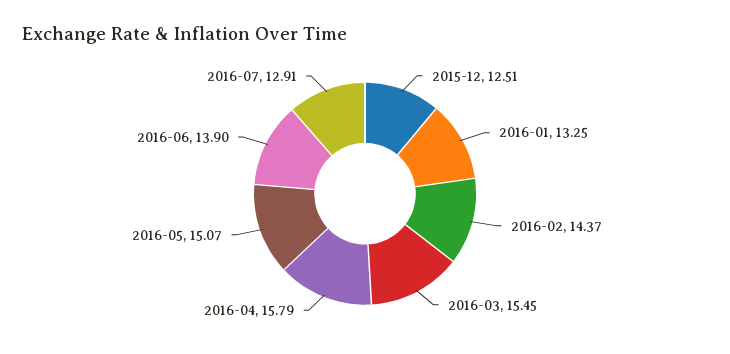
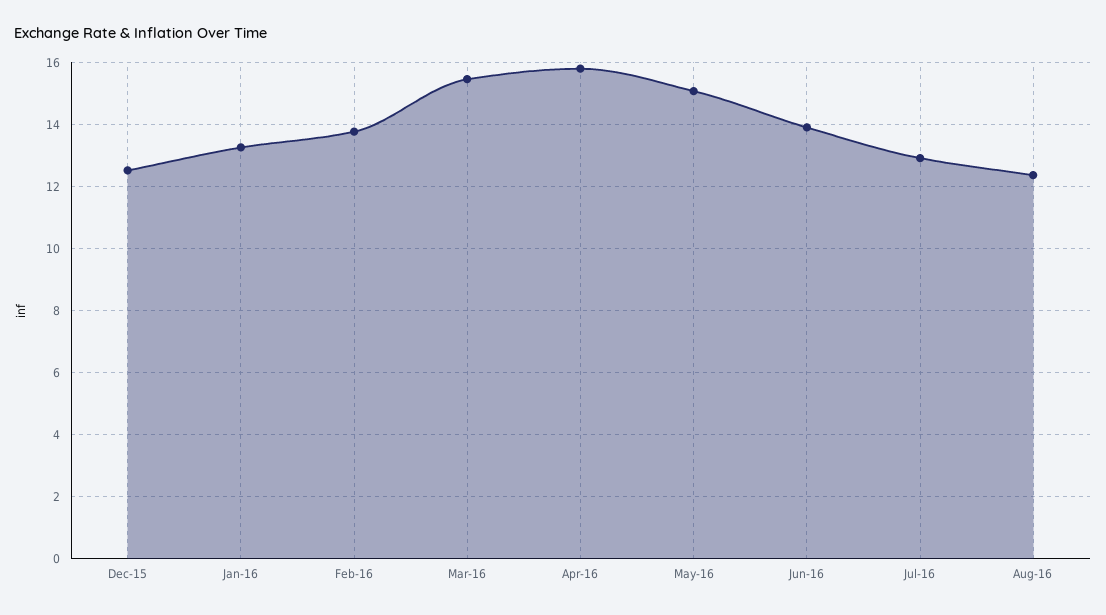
2016-02: 14.37 -> 13.8
Aug-16: none -> 12.4

